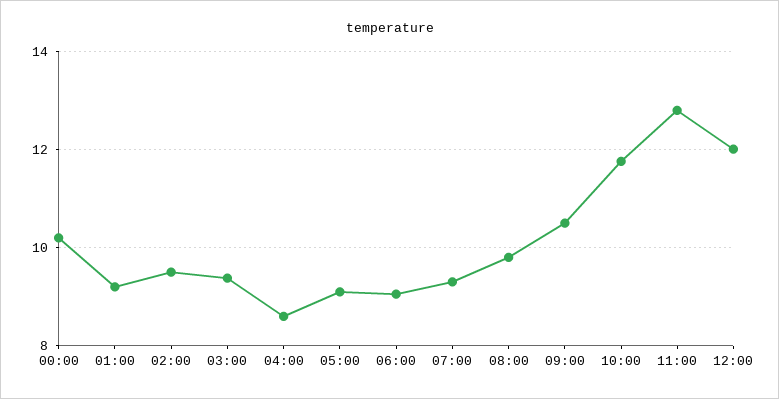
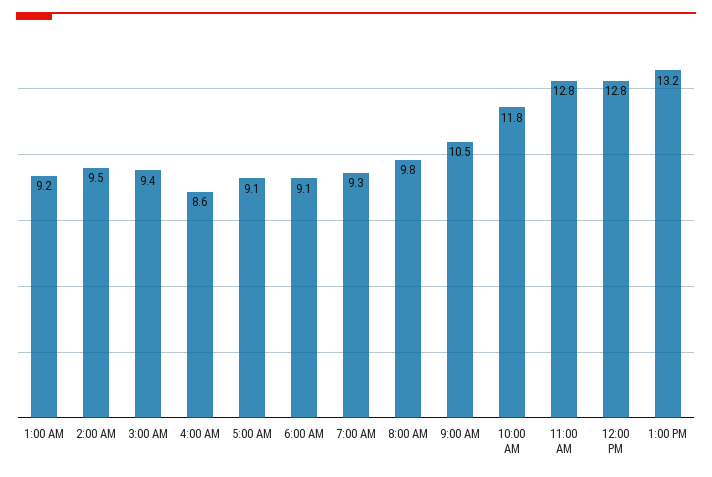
00:00: 10.2 -> none
12:00: 12 -> 12.8
1:00 PM: none -> 13.2

